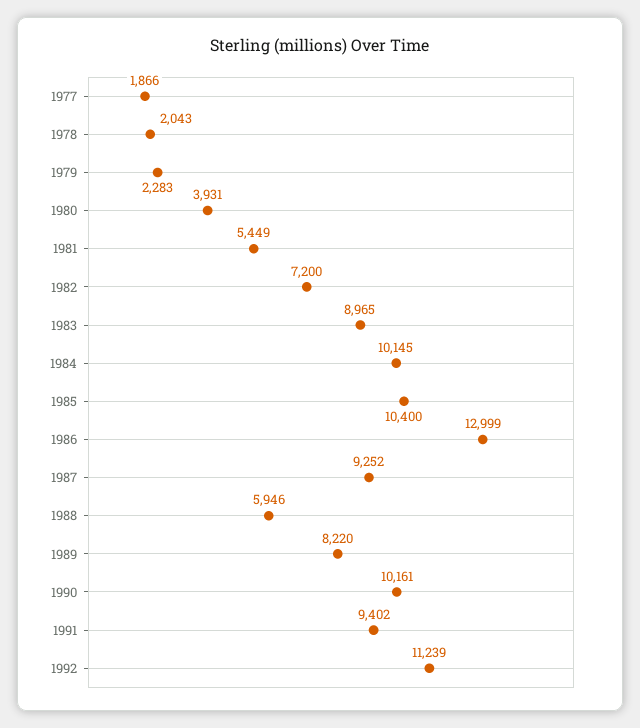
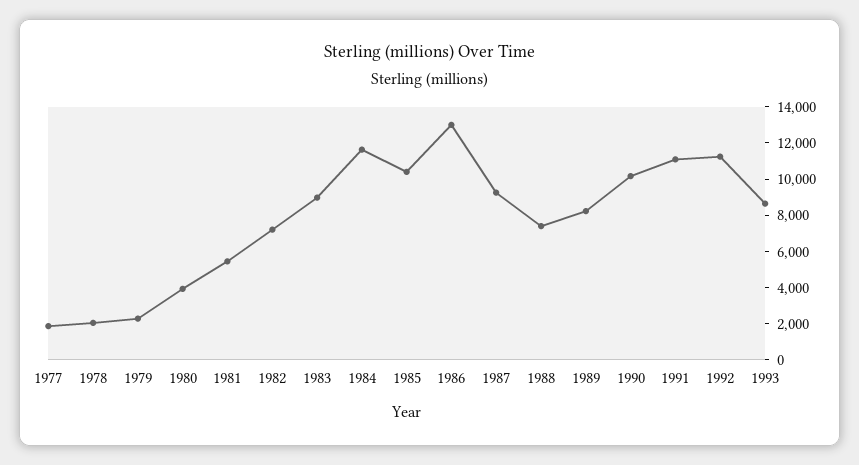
1984: 10145 -> 11500
1988: 5946 -> 7500
1991: 9402 -> 11000
1993: none -> 8500

